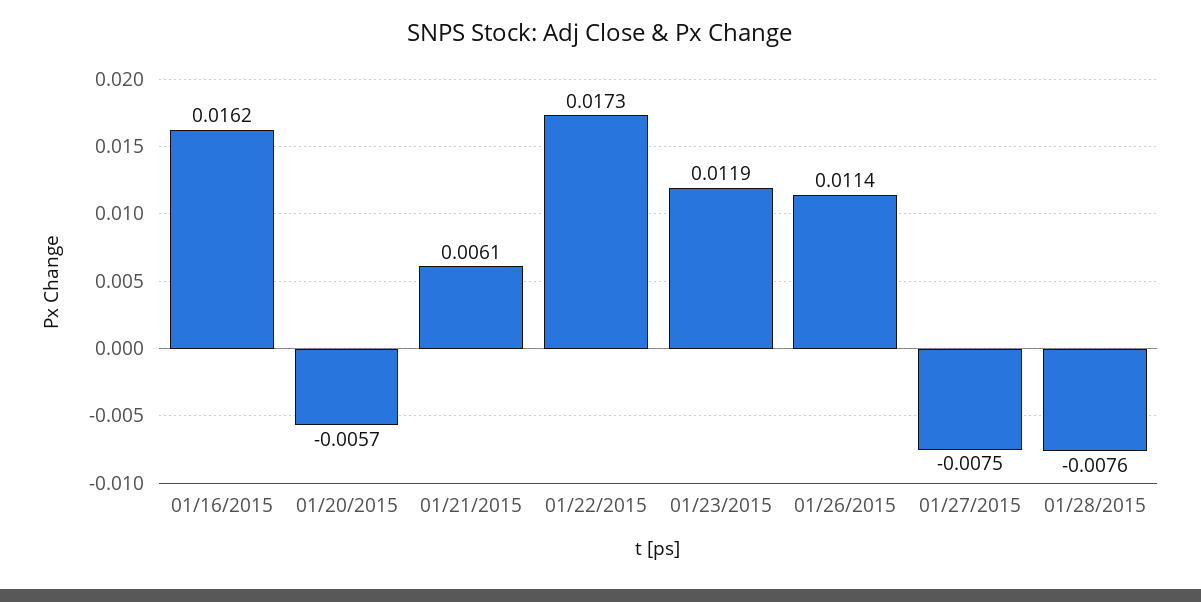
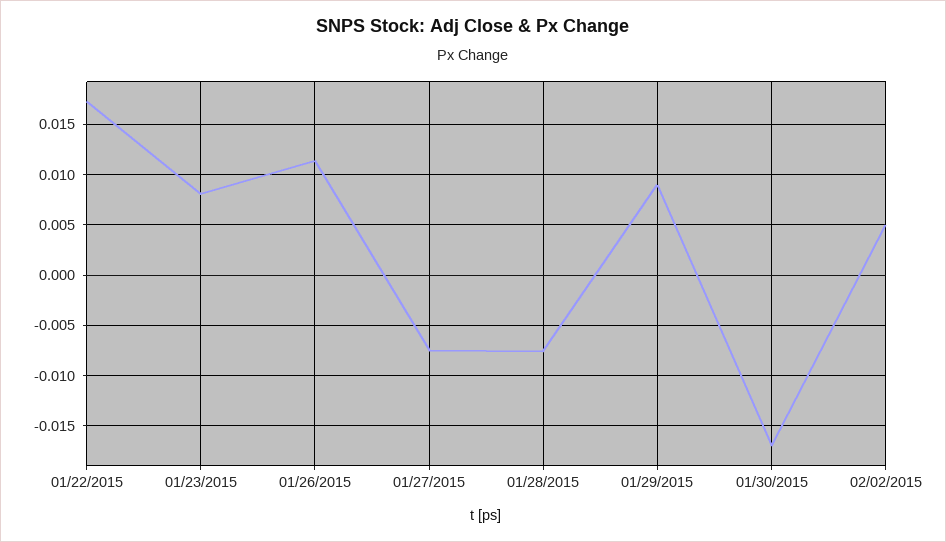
01/16/2015: 0.0162 -> none
01/20/2015: -0.0057 -> none
01/21/2015: 0.0061 -> none
01/23/2015: 0.0119 -> 0.008
01/29/2015: none -> 0.009
01/30/2015: none -> -0.017
02/02/2015: none -> 0.005

